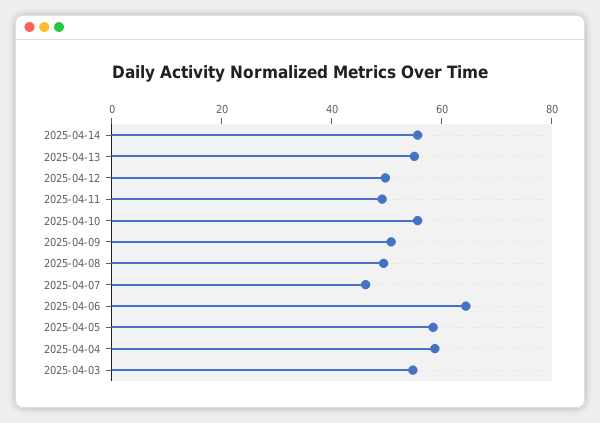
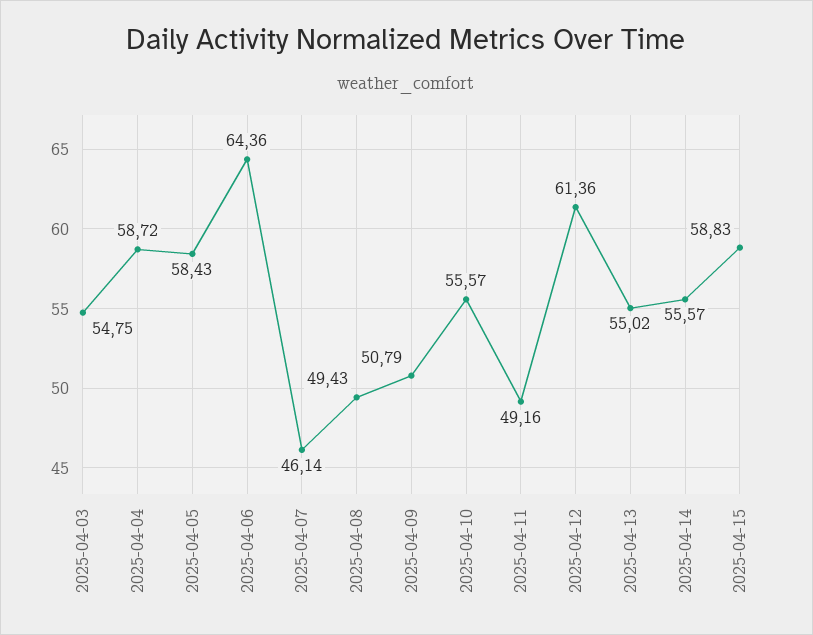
2025-04-12: 50 -> 61.36
2025-04-15: none -> 58.83

